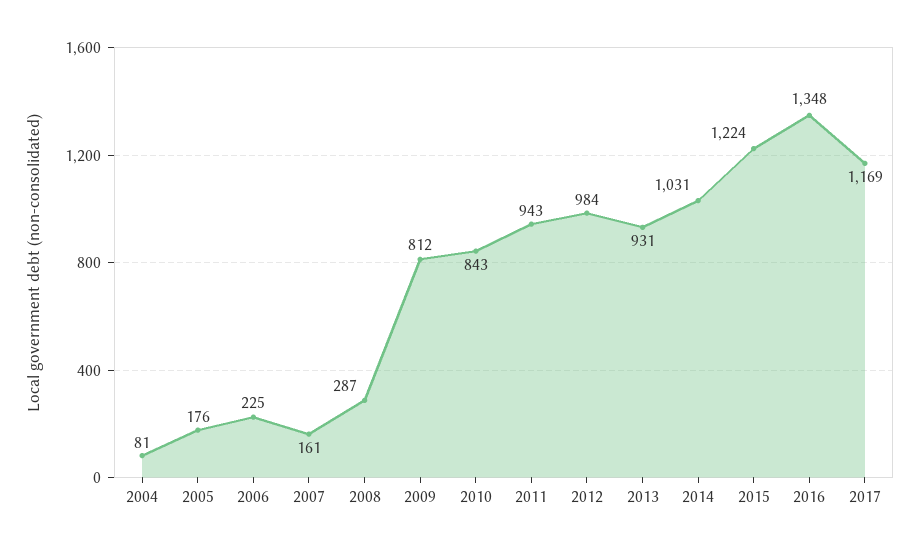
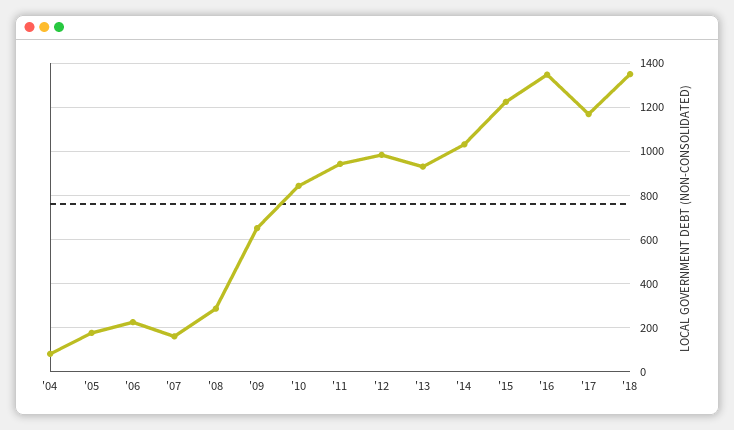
2009: 812 -> 650
'18: none -> 1350

